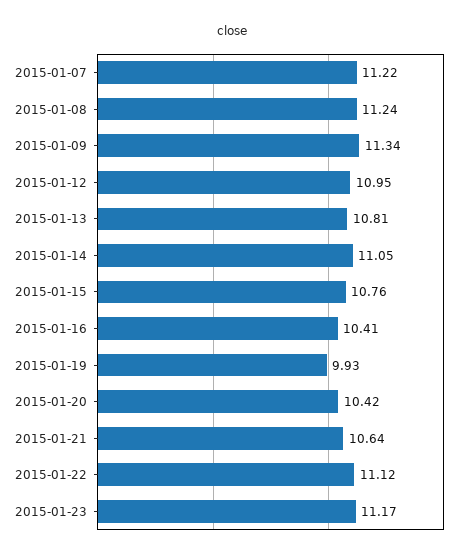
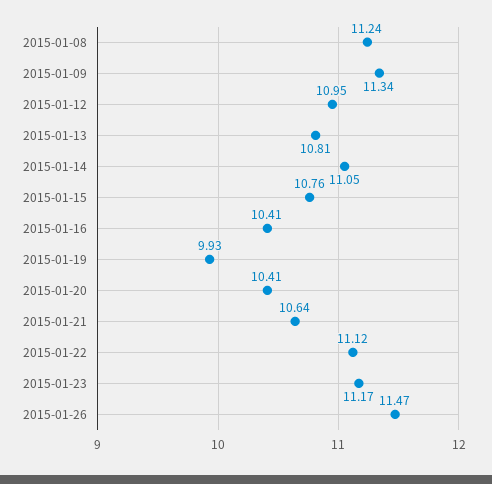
2015-01-07: 11.22 -> none
2015-01-20: 10.42 -> 10.41
2015-01-26: none -> 11.47

